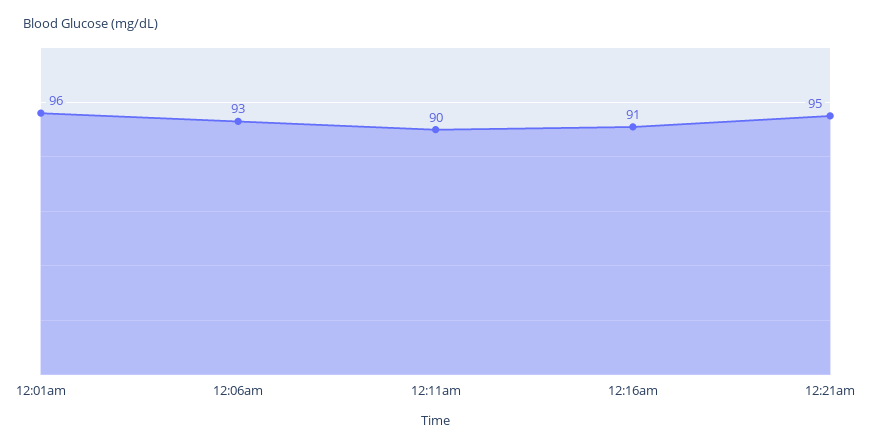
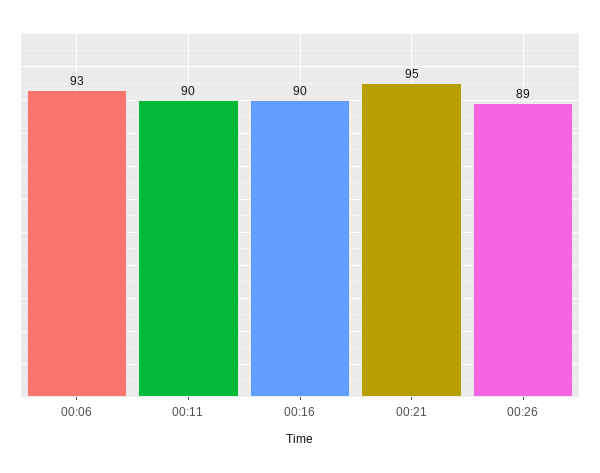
12:01am: 96 -> none
12:16am: 91 -> 90
00:26: none -> 89

